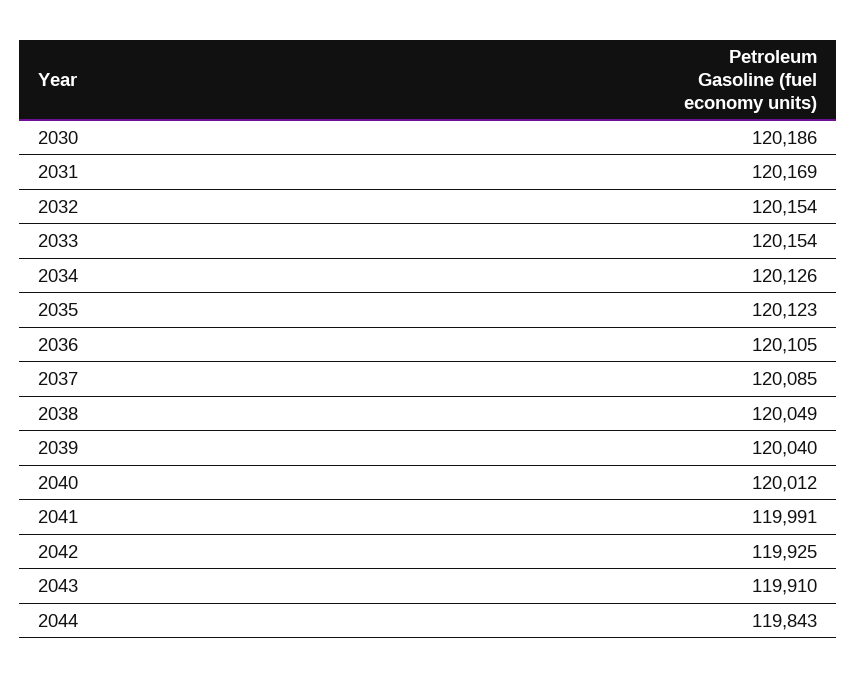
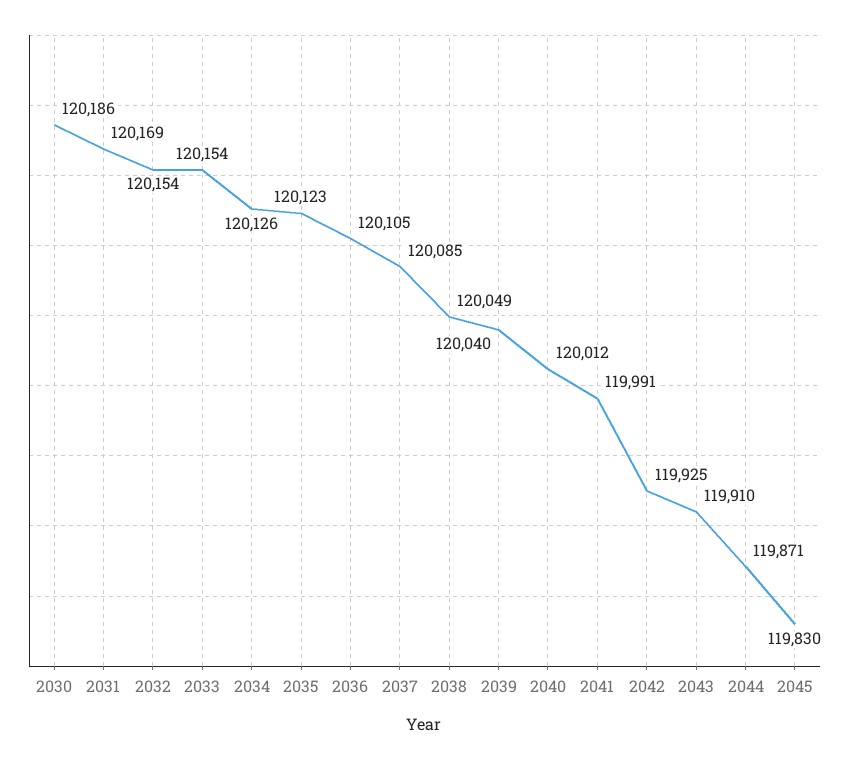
2044: 119843 -> 119871
2045: none -> 119830

